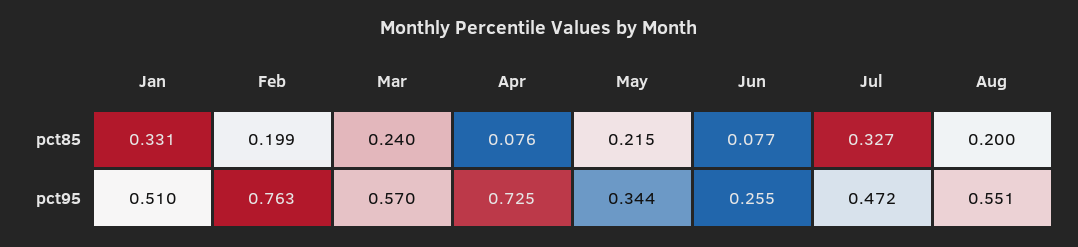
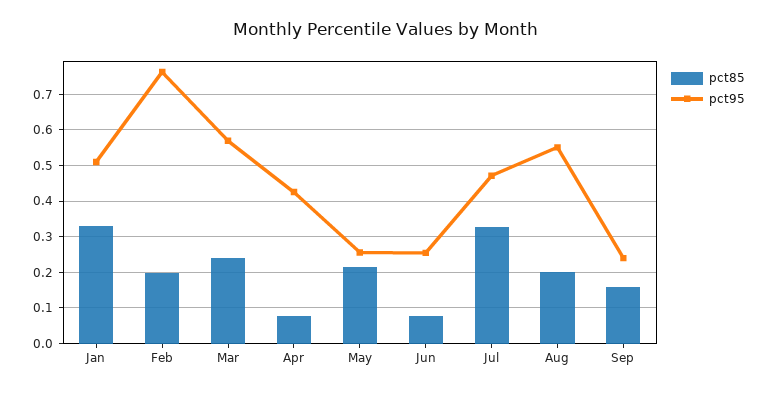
pct95, Apr: 0.725 -> 0.42
pct95, May: 0.344 -> 0.26
pct85, Sep: none -> 0.16
pct95, Sep: none -> 0.24

